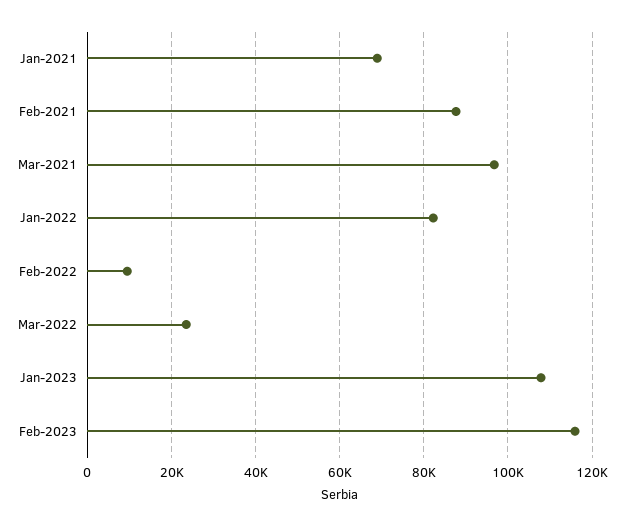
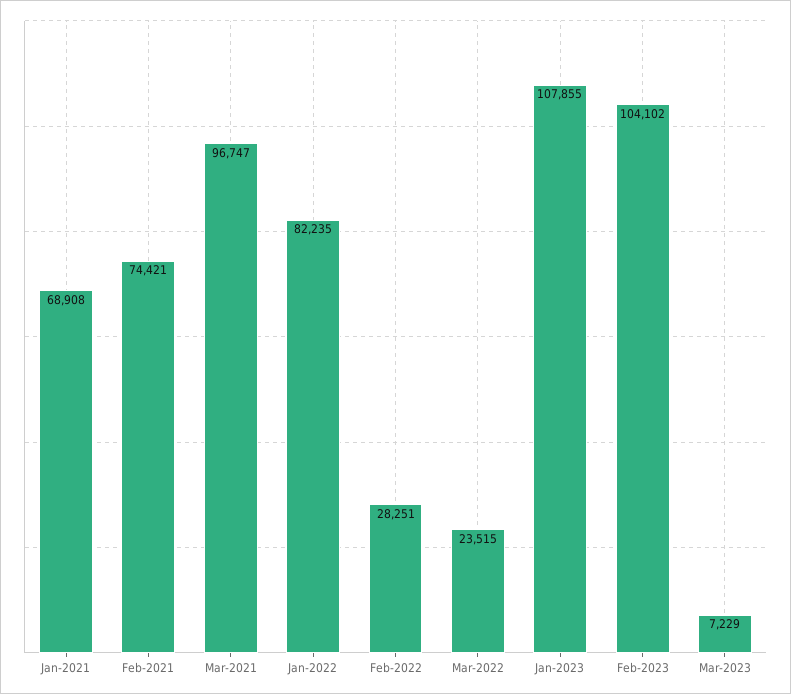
Feb-2021: 88000 -> 74421
Feb-2022: 10000 -> 28251
Feb-2023: 116000 -> 104102
Mar-2023: none -> 7229

